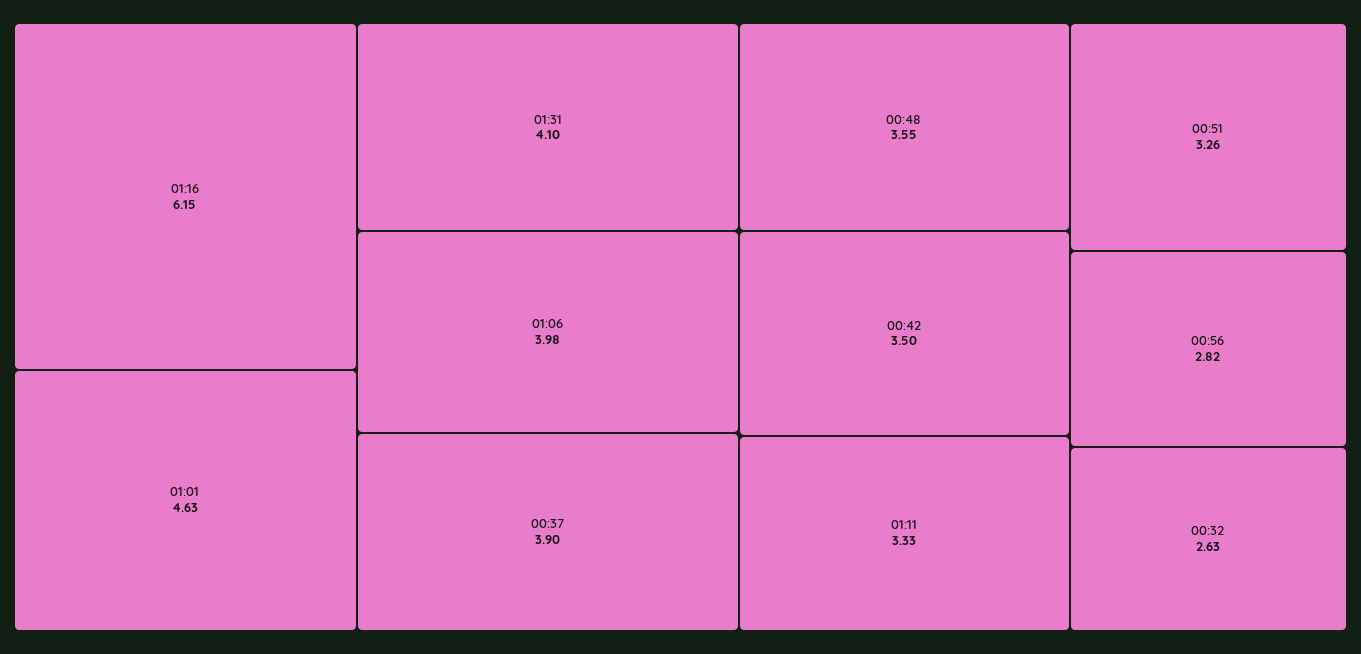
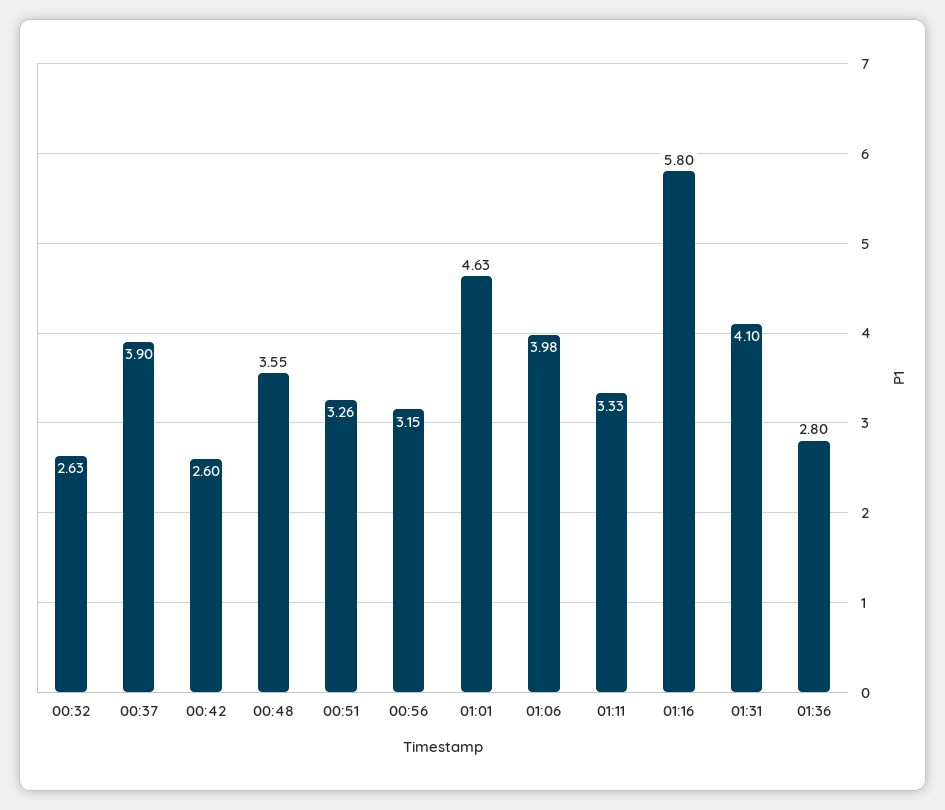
01:16: 6.15 -> 5.8
00:42: 3.5 -> 2.6
00:56: 2.82 -> 3.15
01:36: none -> 2.8

